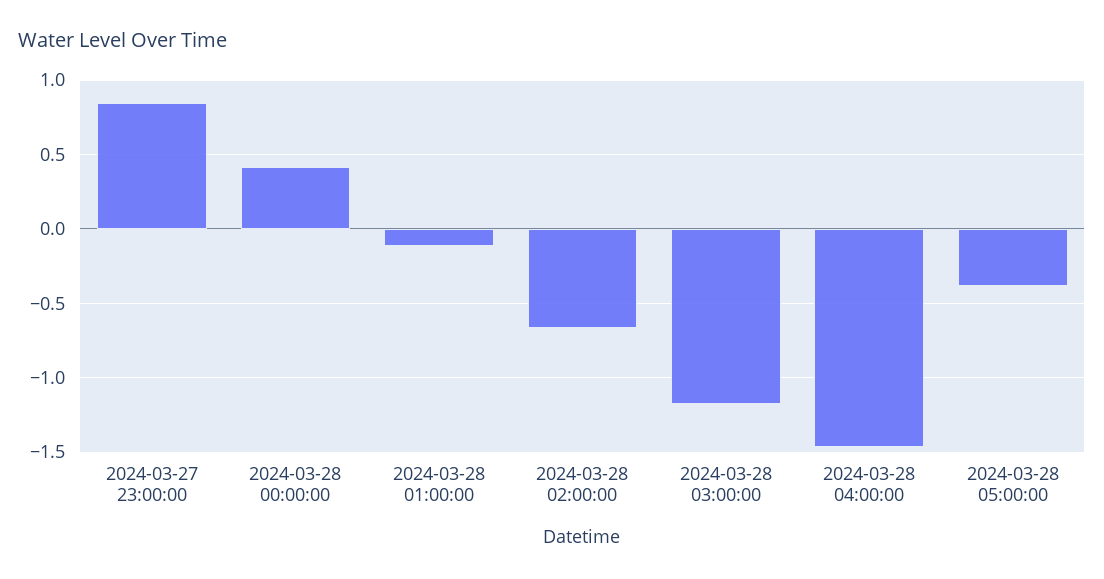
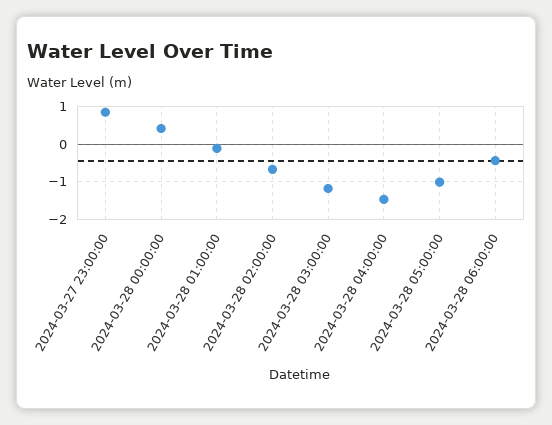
2024-03-28 05:00:00: -0.4 -> -1
2024-03-28 06:00:00: none -> -0.4

